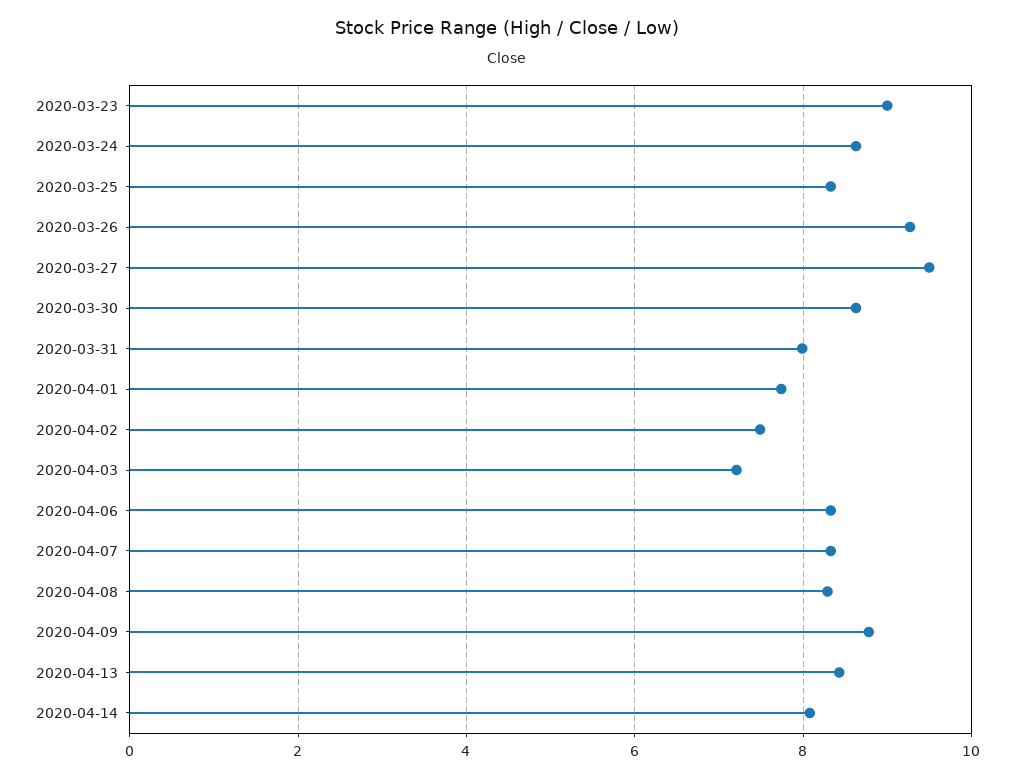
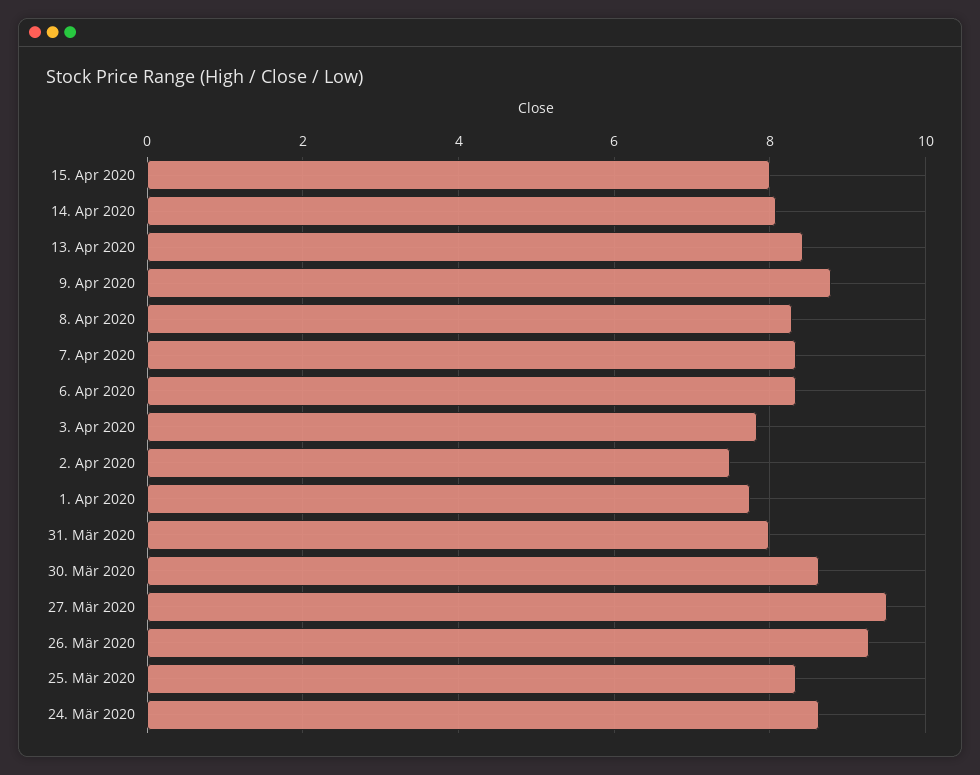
2020-03-23: 9 -> none
2020-04-03: 7.2 -> 7.8
15. Apr 2020: none -> 8

